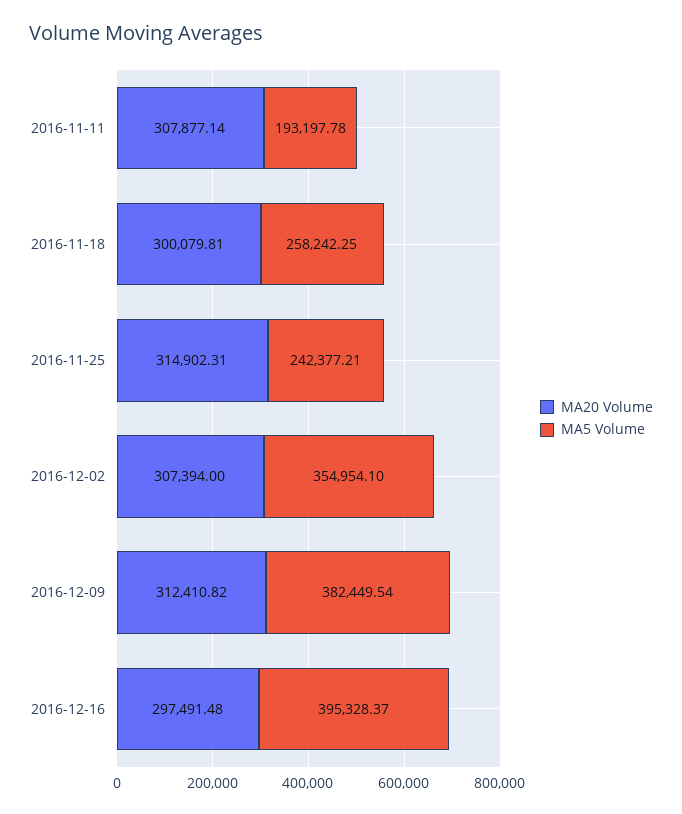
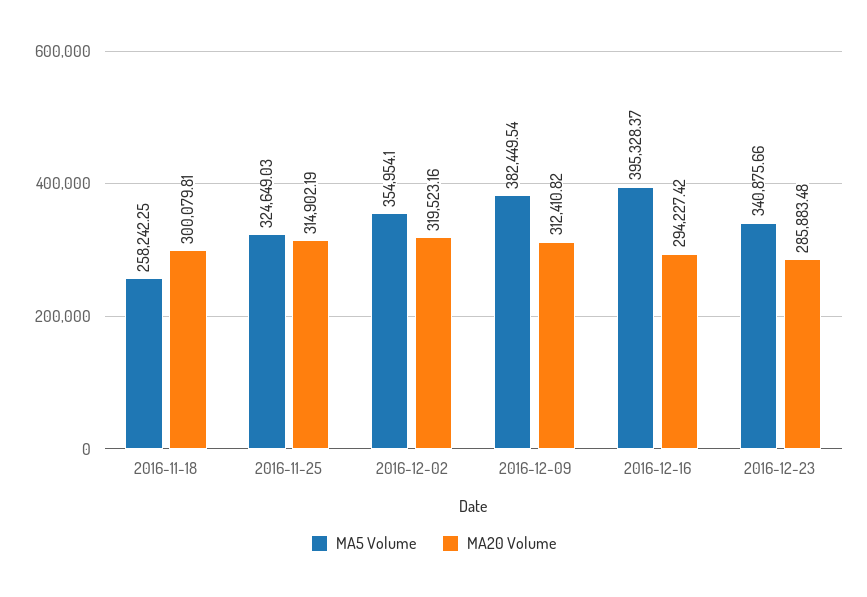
MA20 Volume, 2016-11-11: 307877.14 -> none
MA5 Volume, 2016-11-11: 193197.78 -> none
MA20 Volume, 2016-11-25: 314902.31 -> 314902.19
MA5 Volume, 2016-11-25: 242377.21 -> 324649.03
MA20 Volume, 2016-12-02: 307394 -> 319523.16
MA20 Volume, 2016-12-16: 297491.48 -> 294227.42
MA5 Volume, 2016-12-23: none -> 340875.66
MA20 Volume, 2016-12-23: none -> 285883.48

